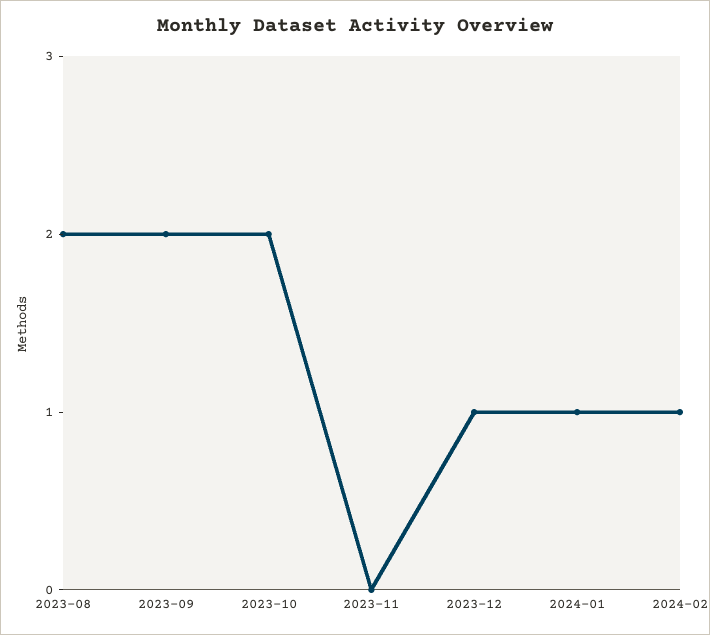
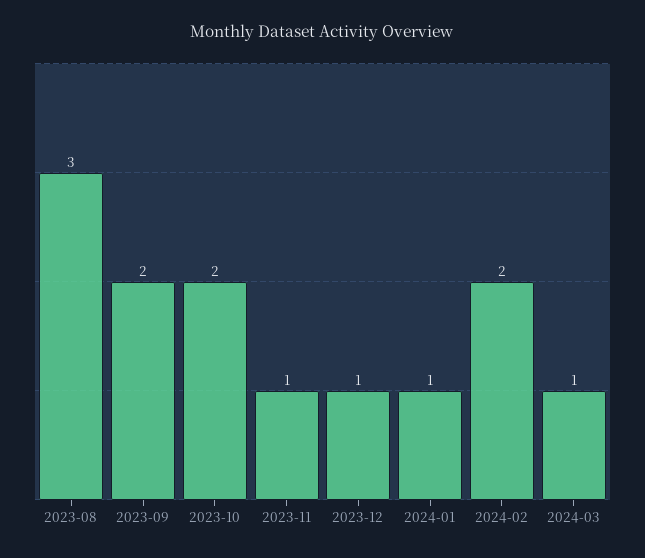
2023-08: 2 -> 3
2023-11: 0 -> 1
2024-02: 1 -> 2
2024-03: none -> 1

